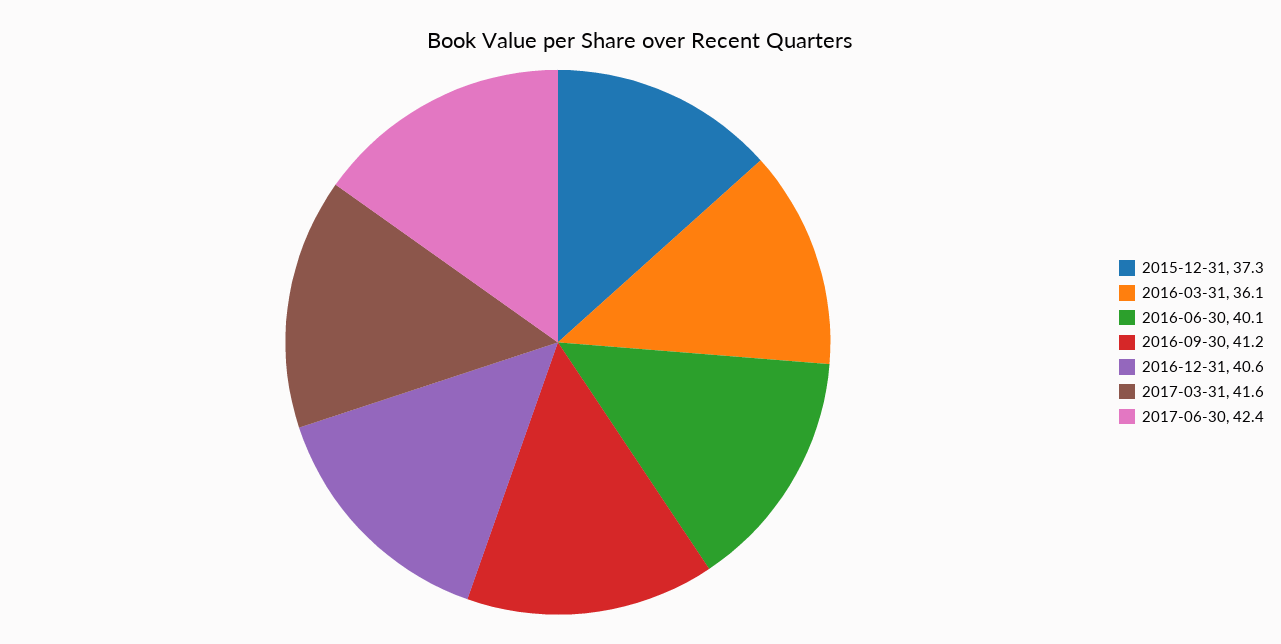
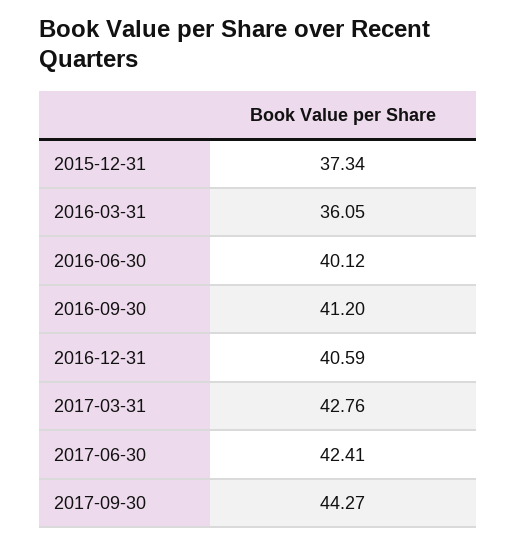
2017-03-31: 41.6 -> 42.76
2017-09-30: none -> 44.27

